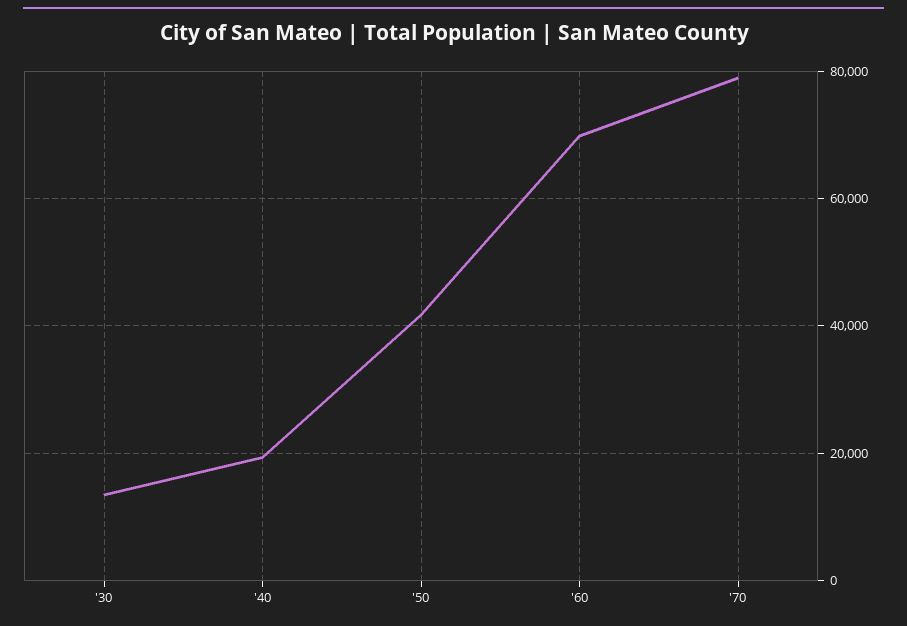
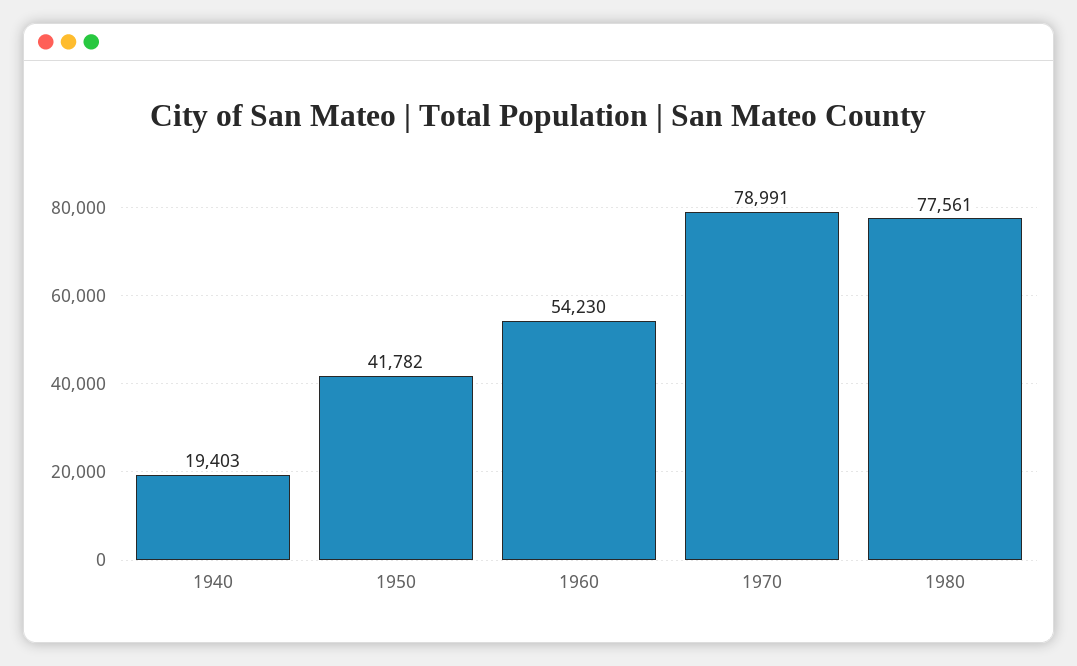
'30: 14000 -> none
'60: 70000 -> 54230
1980: none -> 77561

